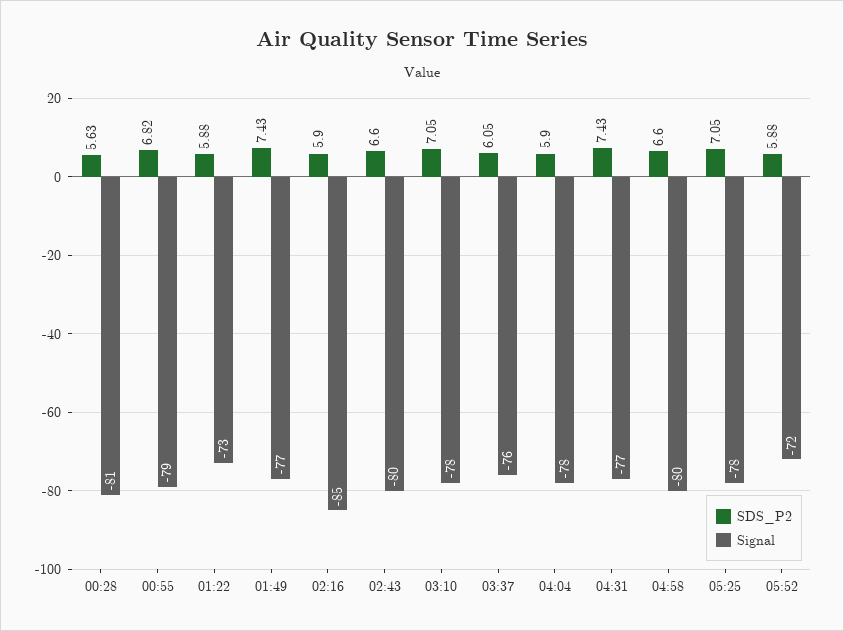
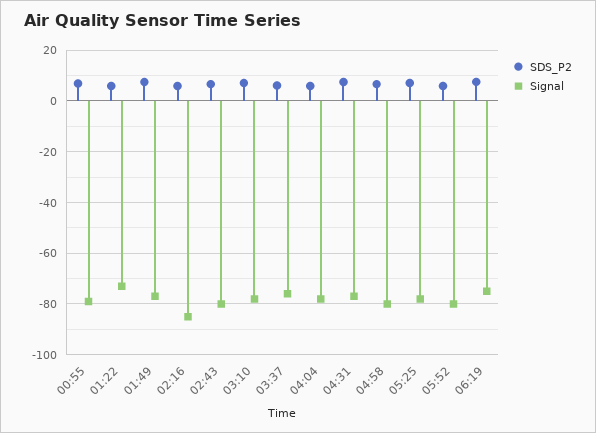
SDS_P2, 00:28: 5.63 -> none
Signal, 00:28: -81 -> none
Signal, 05:52: -72 -> -80
SDS_P2, 06:19: none -> 7.5
Signal, 06:19: none -> -75

